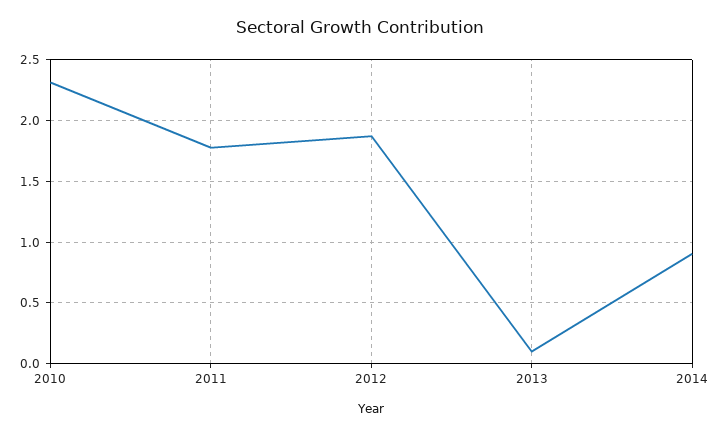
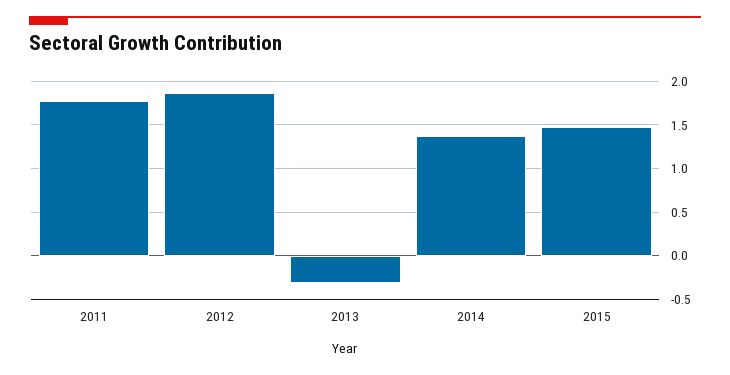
2010: 2.3 -> none
2013: 0.1 -> -0.3
2014: 0.9 -> 1.4
2015: none -> 1.5

